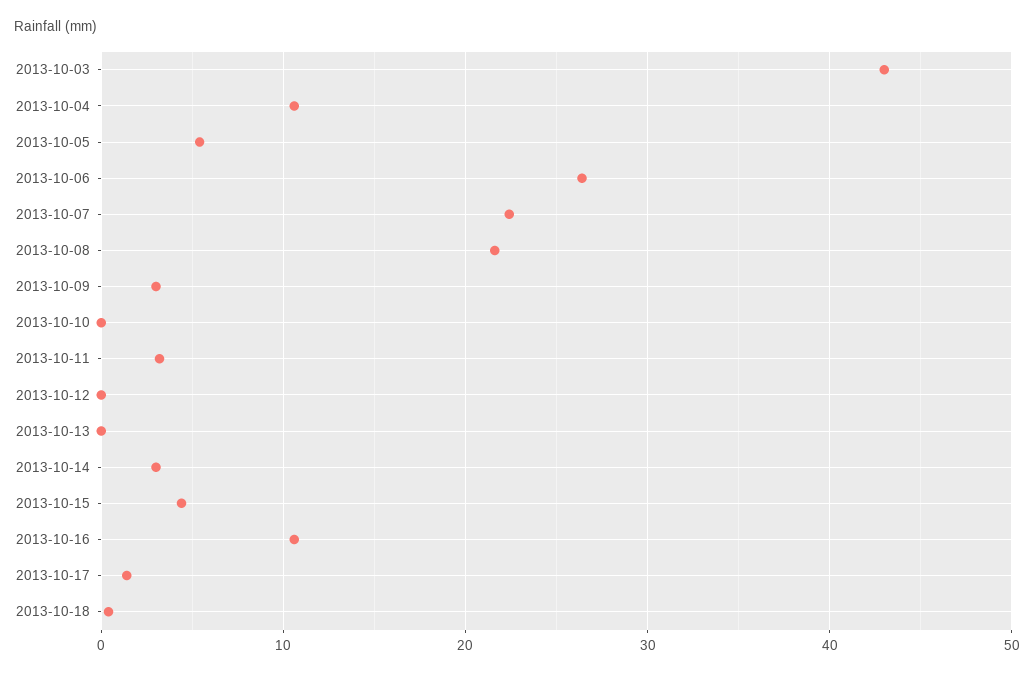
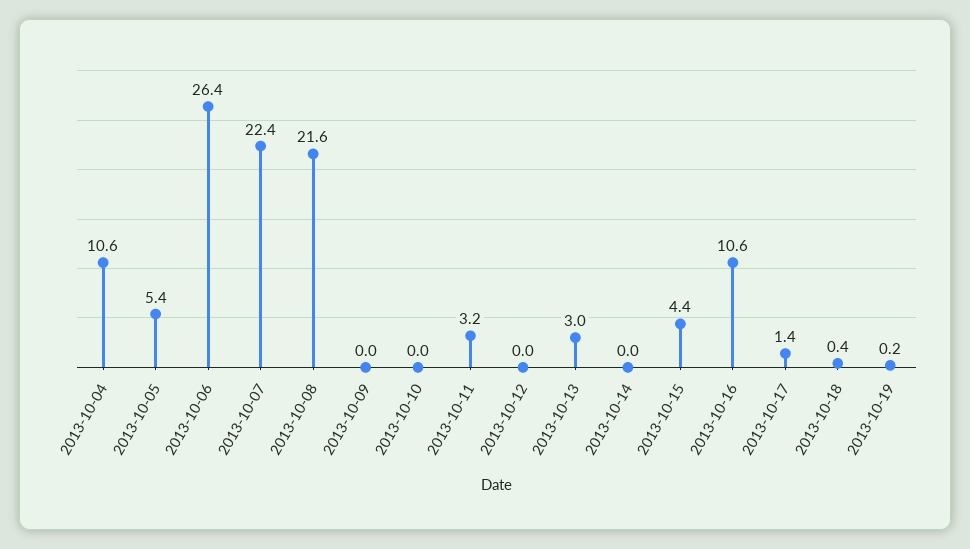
2013-10-03: 43 -> none
2013-10-09: 3 -> 0
2013-10-13: 0 -> 3
2013-10-14: 3 -> 0
2013-10-19: none -> 0.2

